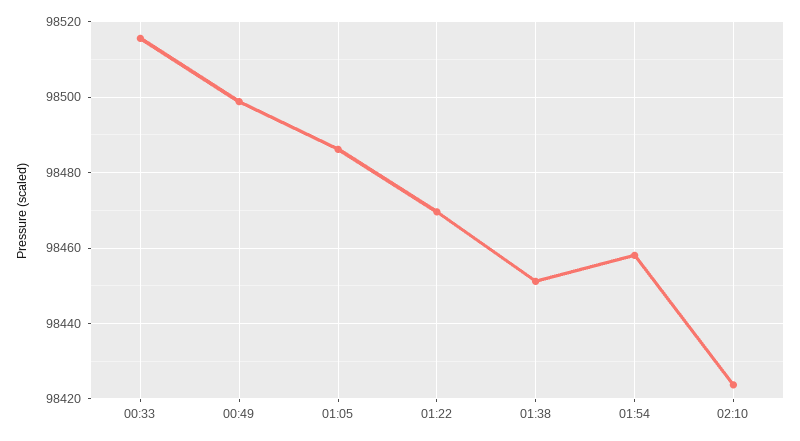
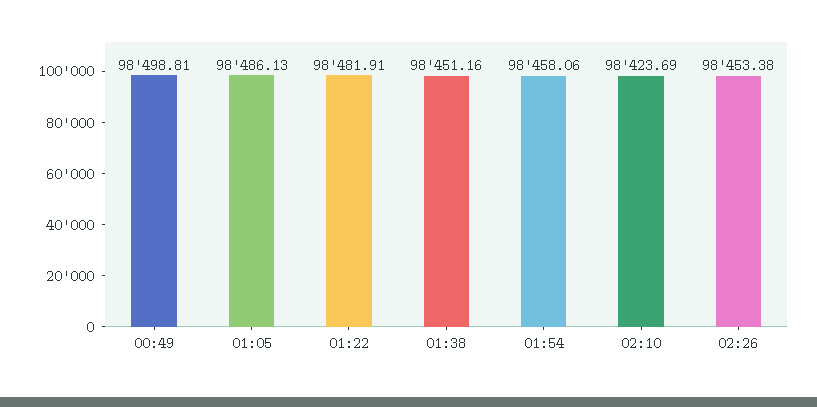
00:33: 98516 -> none
01:22: 98470 -> 98481.91
02:26: none -> 98453.38

